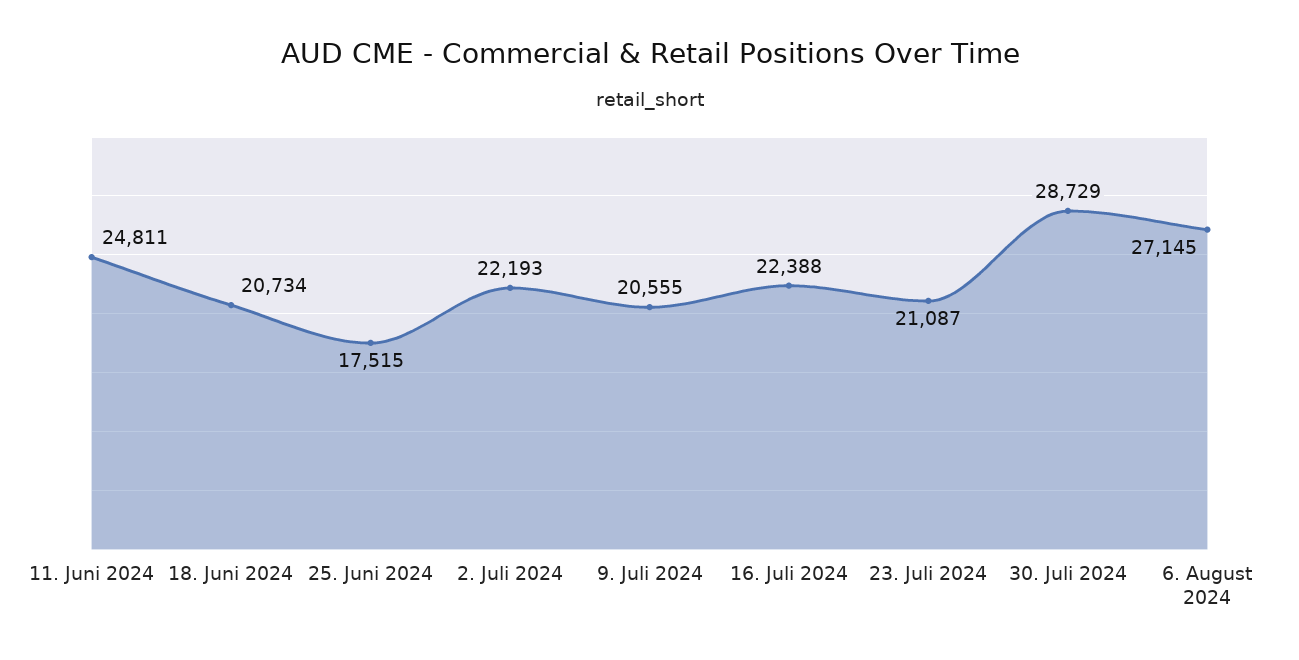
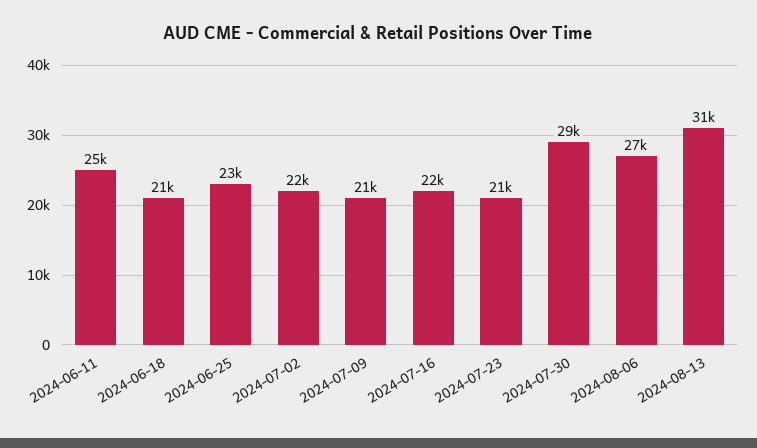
25. Juni 2024: 17515 -> 23000
2024-08-13: none -> 31000

